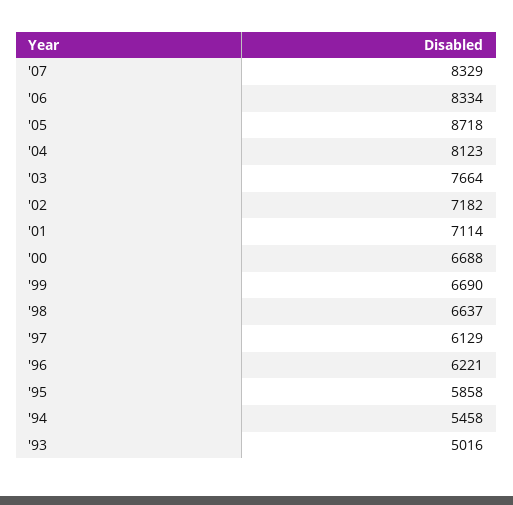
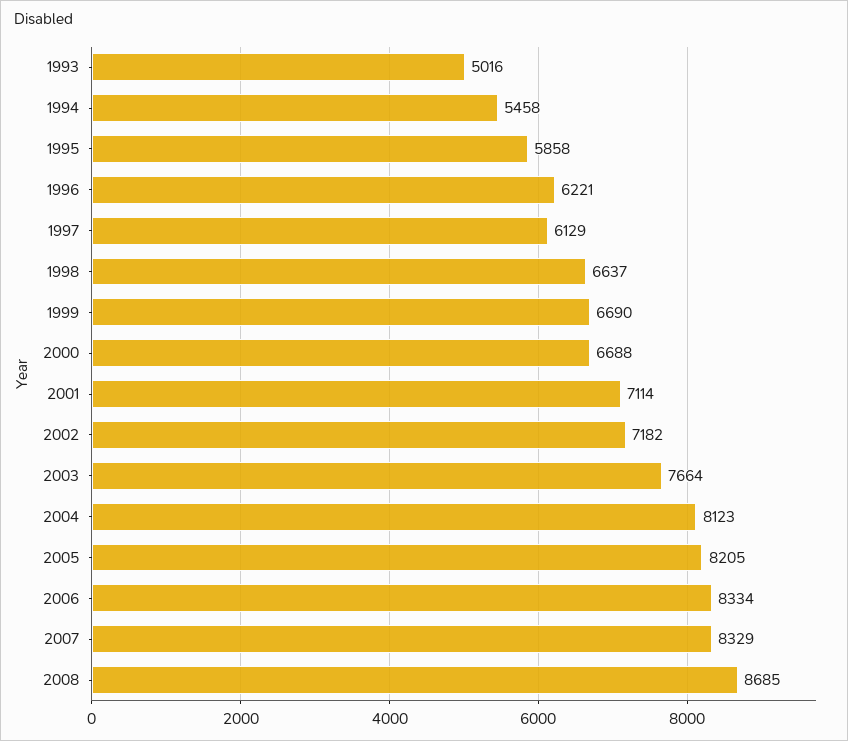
'05: 8718 -> 8205
2008: none -> 8685

